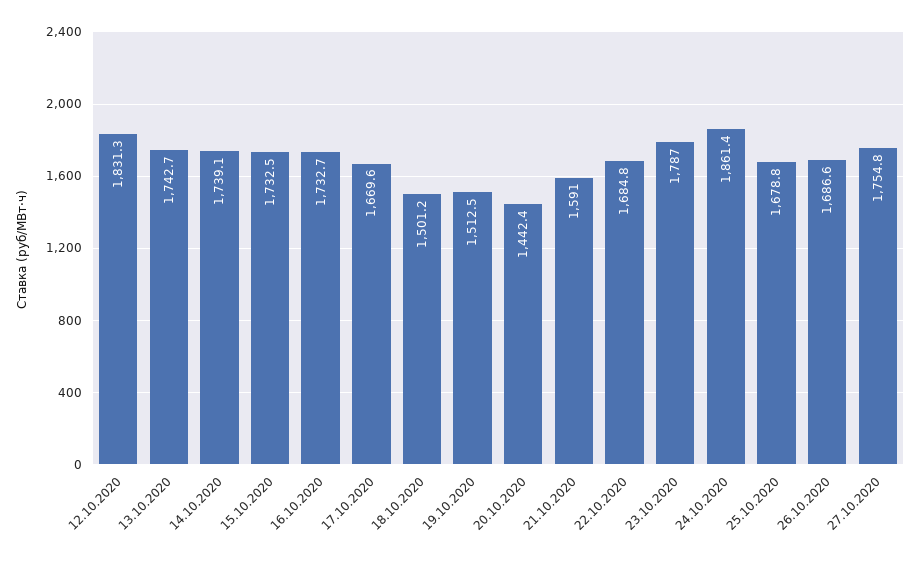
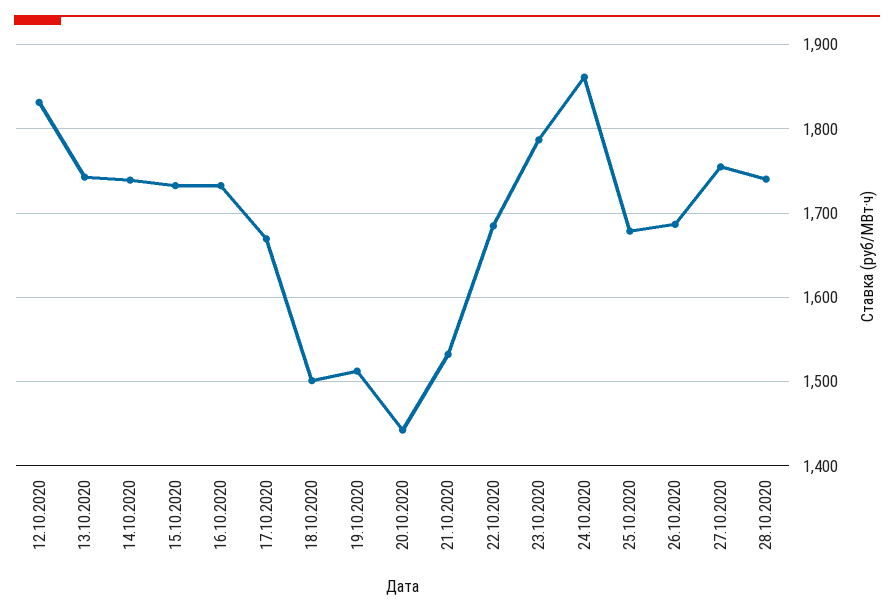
21.10.2020: 1591 -> 1530
28.10.2020: none -> 1740

